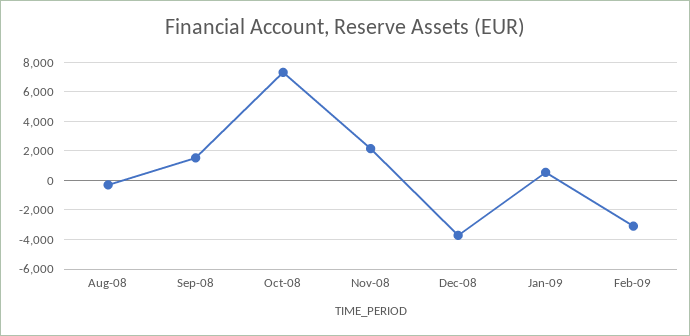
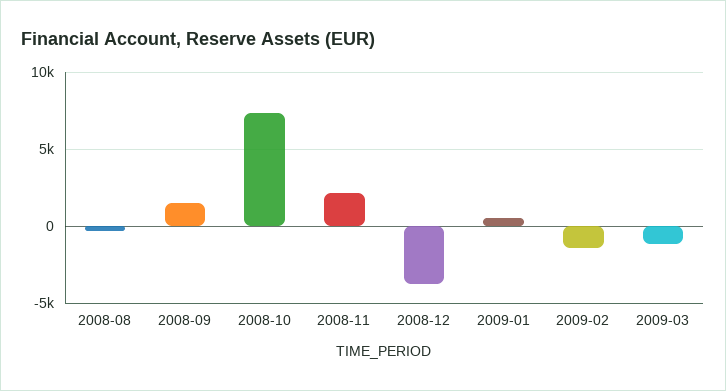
Feb-09: -3000 -> -1500
2009-03: none -> -1000

